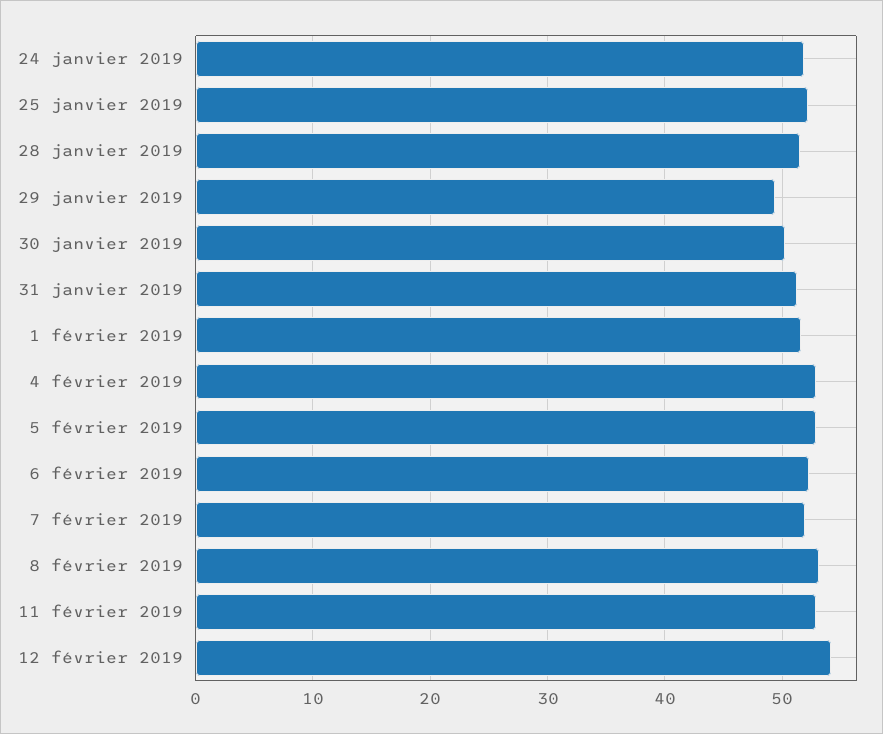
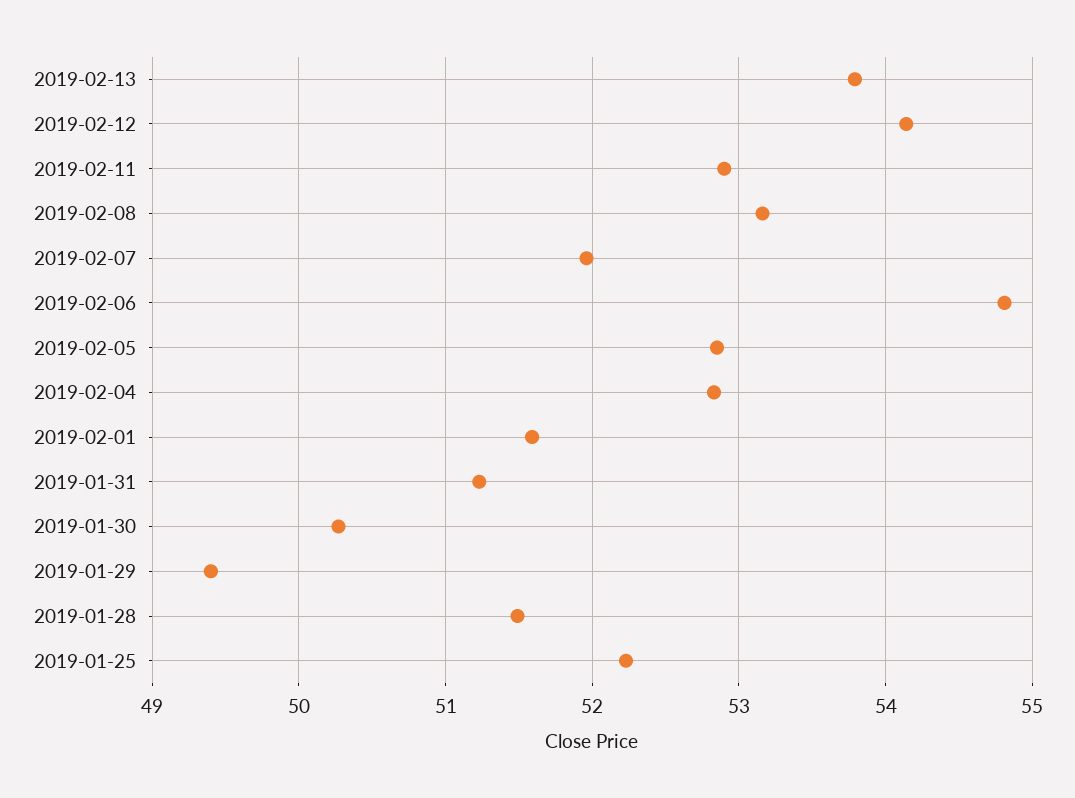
24 janvier 2019: 52 -> none
6 février 2019: 52 -> 54.8
2019-02-13: none -> 53.8

